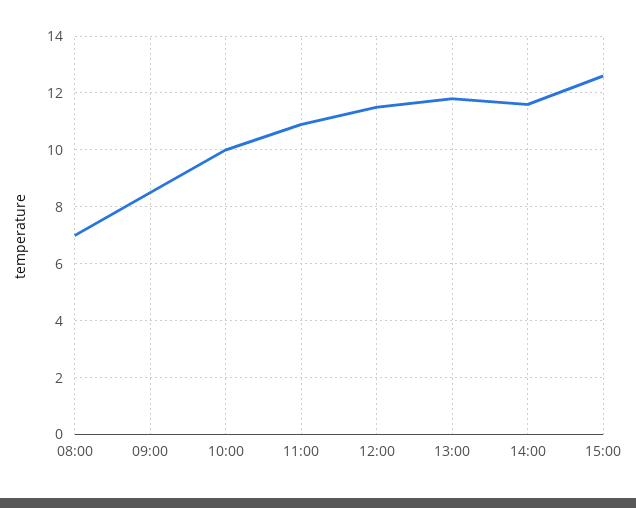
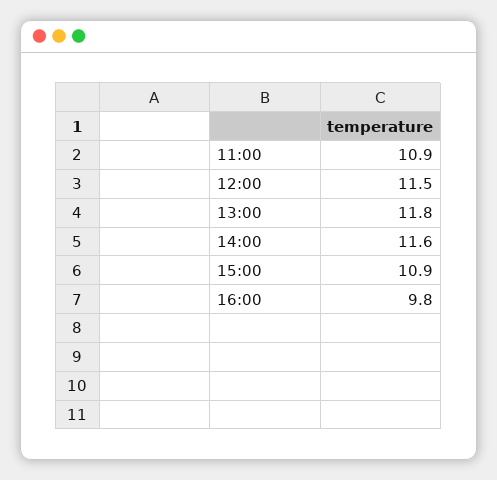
08:00: 7 -> none
09:00: 8.5 -> none
10:00: 10 -> none
15:00: 12.5 -> 10.9
16:00: none -> 9.8

